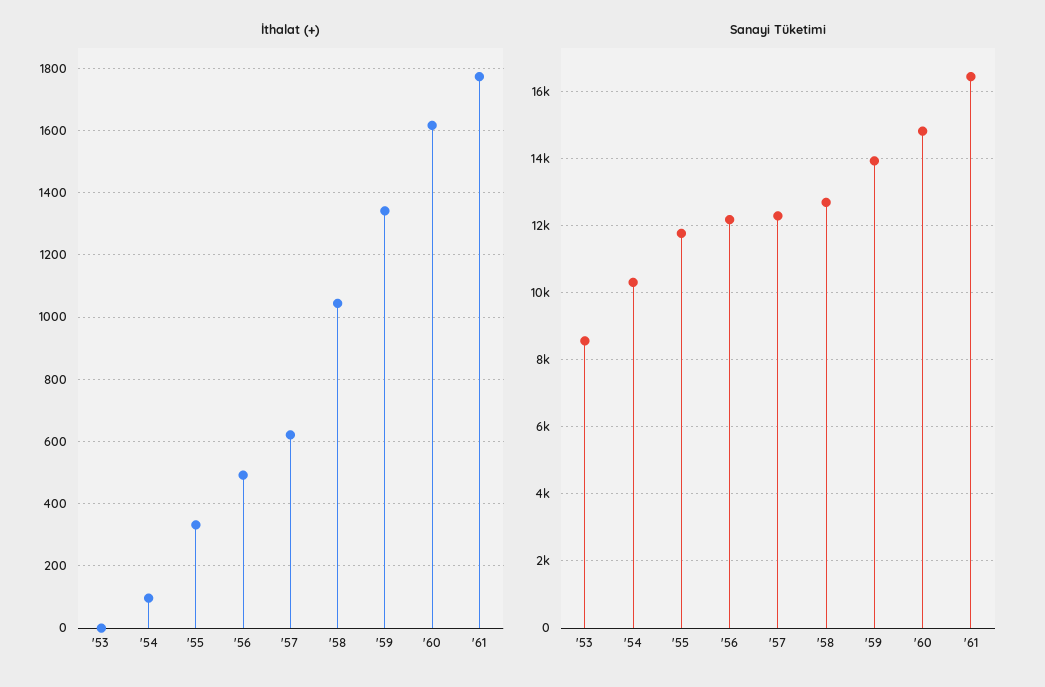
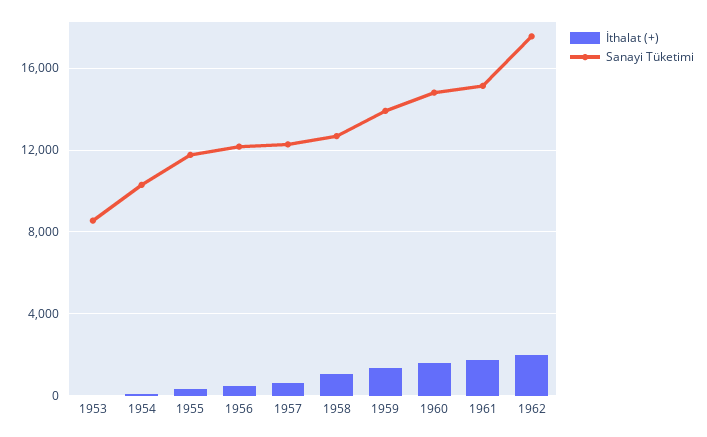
Sanayi Tüketimi, '61: 16400 -> 15000
İthalat (+), 1962: none -> 2000
Sanayi Tüketimi, 1962: none -> 17500

